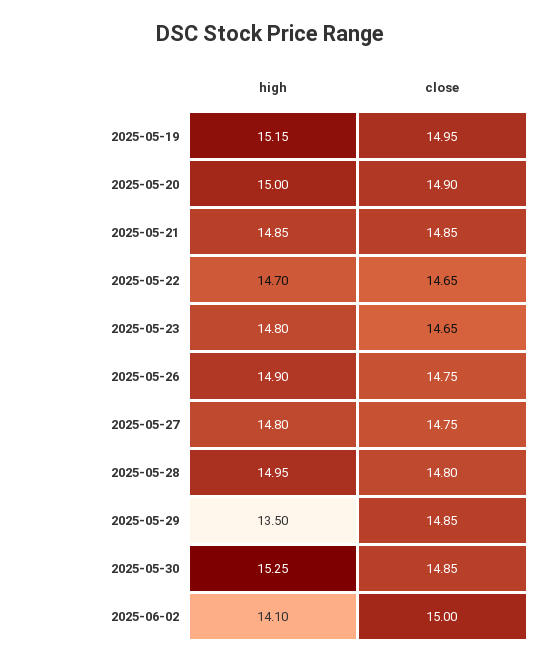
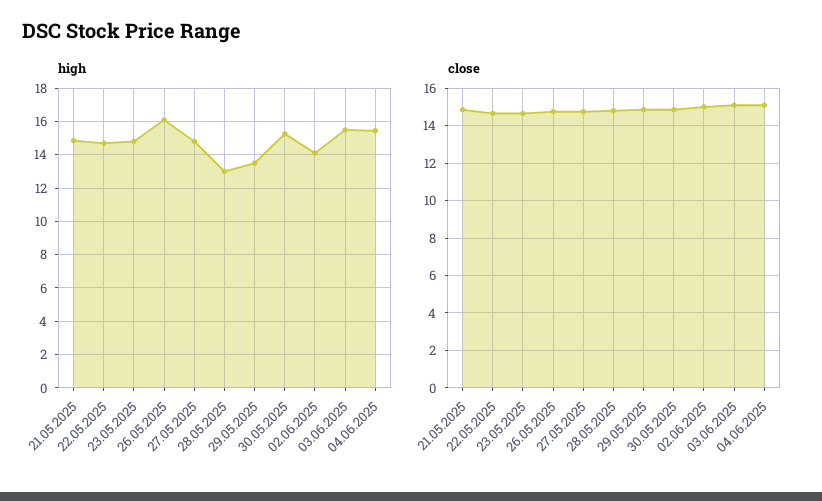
high, 2025-05-19: 15.15 -> none
close, 2025-05-19: 14.95 -> none
high, 2025-05-20: 15 -> none
close, 2025-05-20: 14.9 -> none
high, 2025-05-26: 14.9 -> 16
high, 2025-05-28: 14.95 -> 13
high, 03.06.2025: none -> 15.5
high, 04.06.2025: none -> 15.5
close, 03.06.2025: none -> 15
close, 04.06.2025: none -> 15

